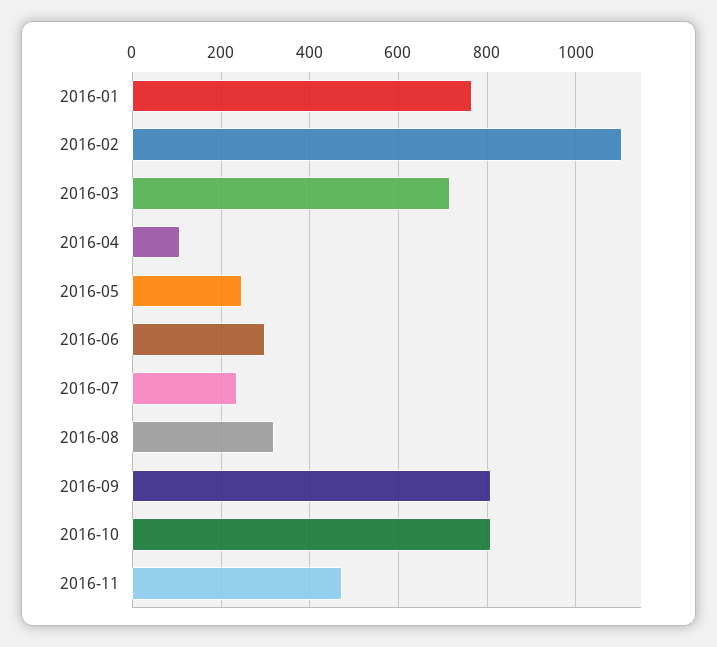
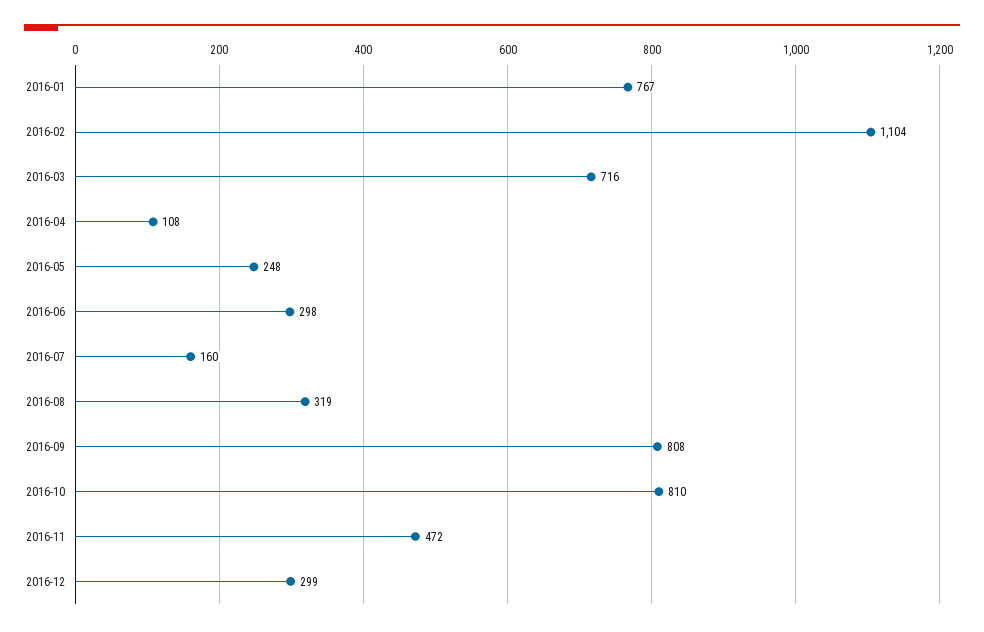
2016-07: 240 -> 160
2016-12: none -> 299

